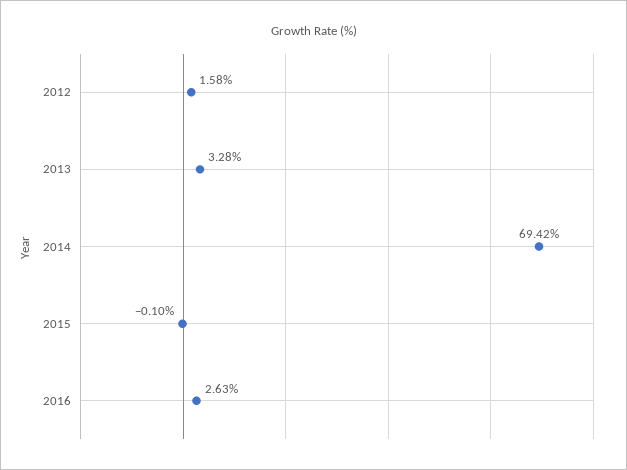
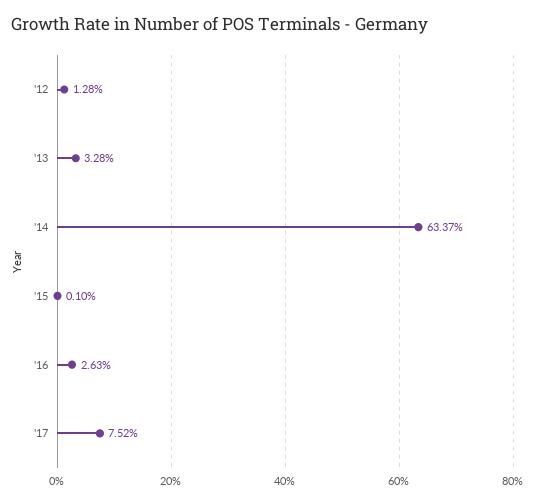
2012: 1.58 -> 1.28
2014: 69.42 -> 63.37
2015: -0.1 -> 0.1
'17: none -> 7.52

